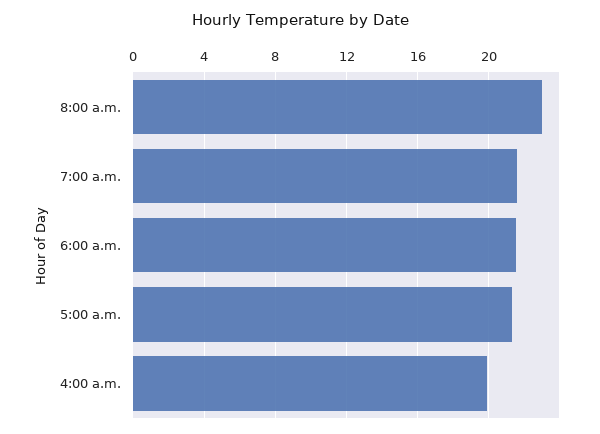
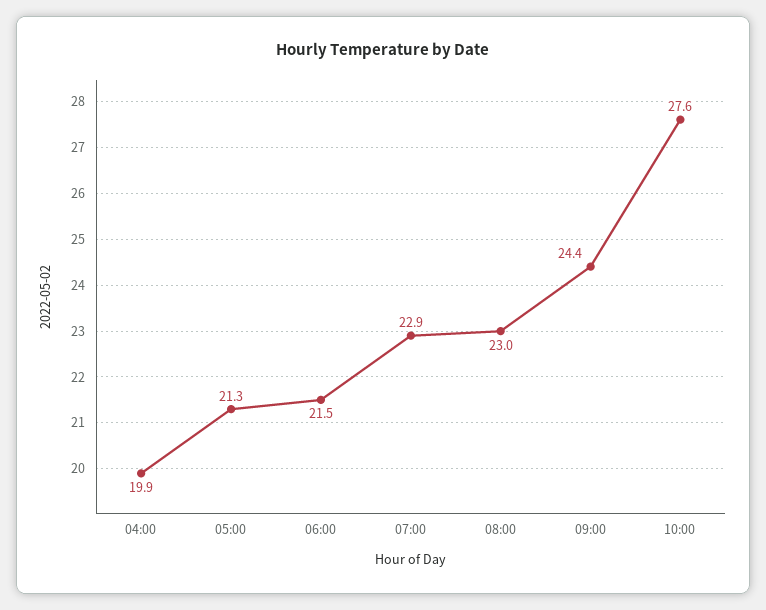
7:00 a.m.: 21.5 -> 22.9
09:00: none -> 24.4
10:00: none -> 27.6

